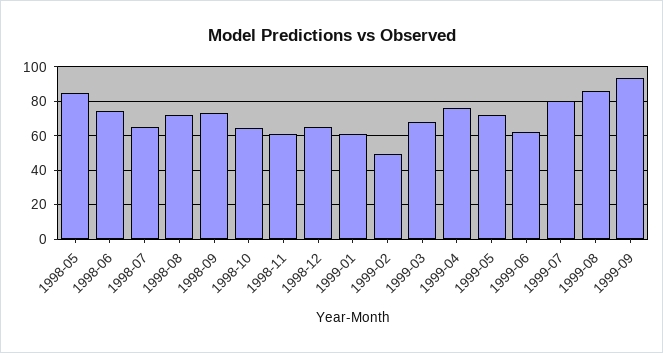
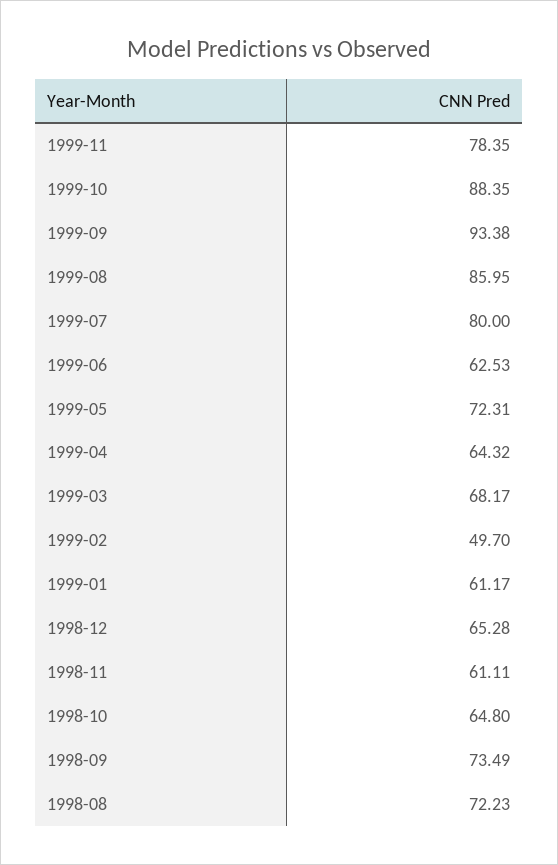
1998-05: 85 -> none
1998-06: 75 -> none
1998-07: 65 -> none
1999-04: 75 -> 64.32
1999-11: none -> 78.35
1999-10: none -> 88.35

